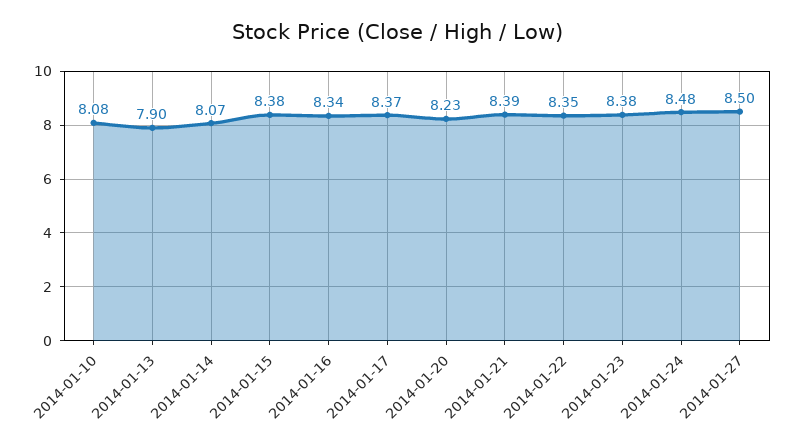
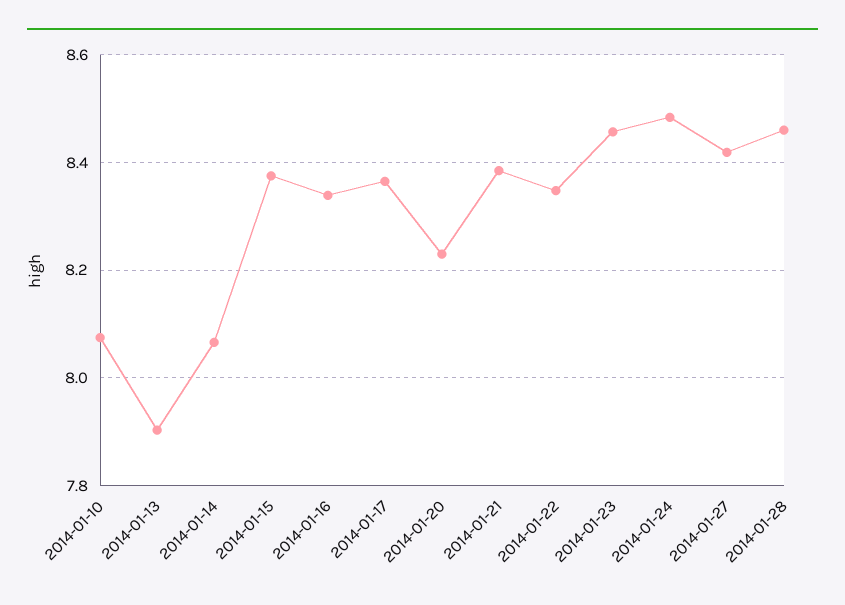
2014-01-23: 8.38 -> 8.46
2014-01-27: 8.5 -> 8.42
2014-01-28: none -> 8.46

